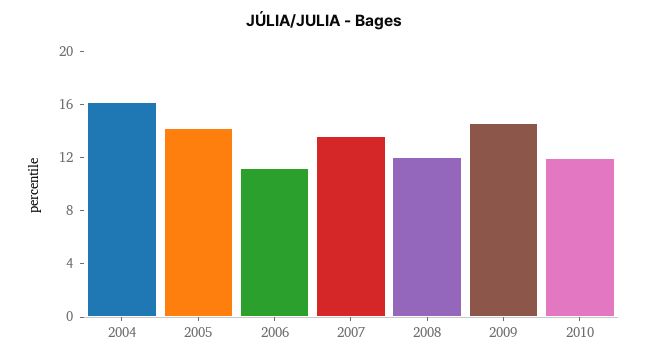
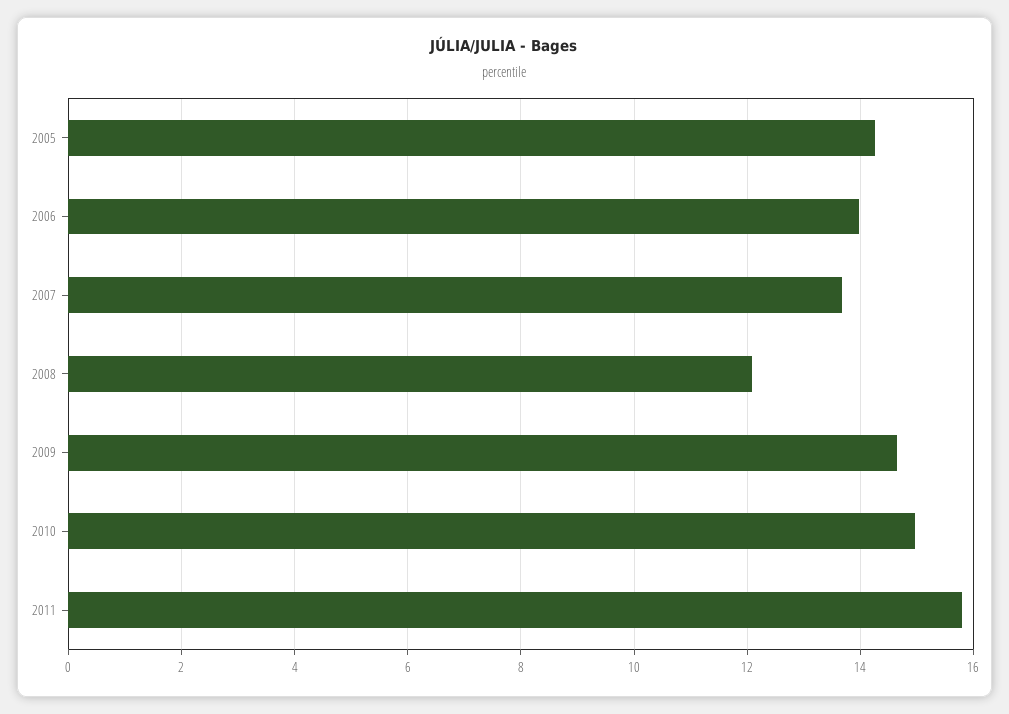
2004: 16 -> none
2006: 11 -> 14
2010: 12 -> 15
2011: none -> 15.8

